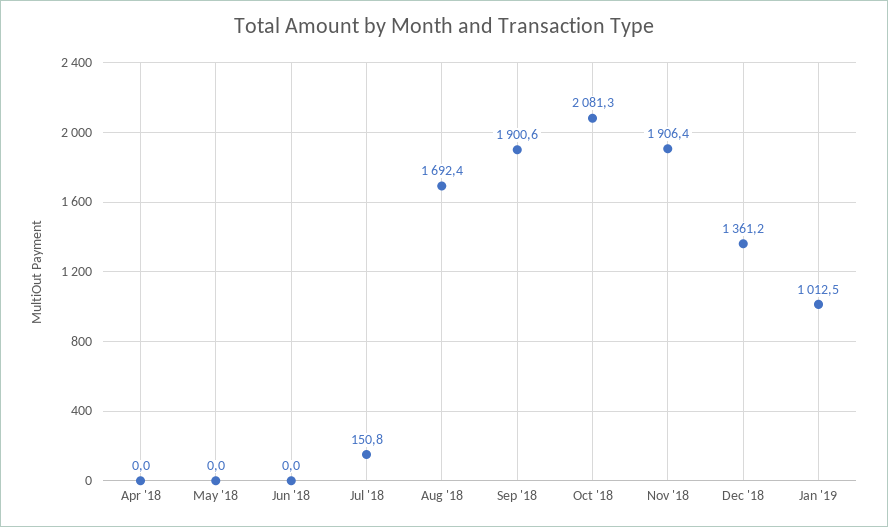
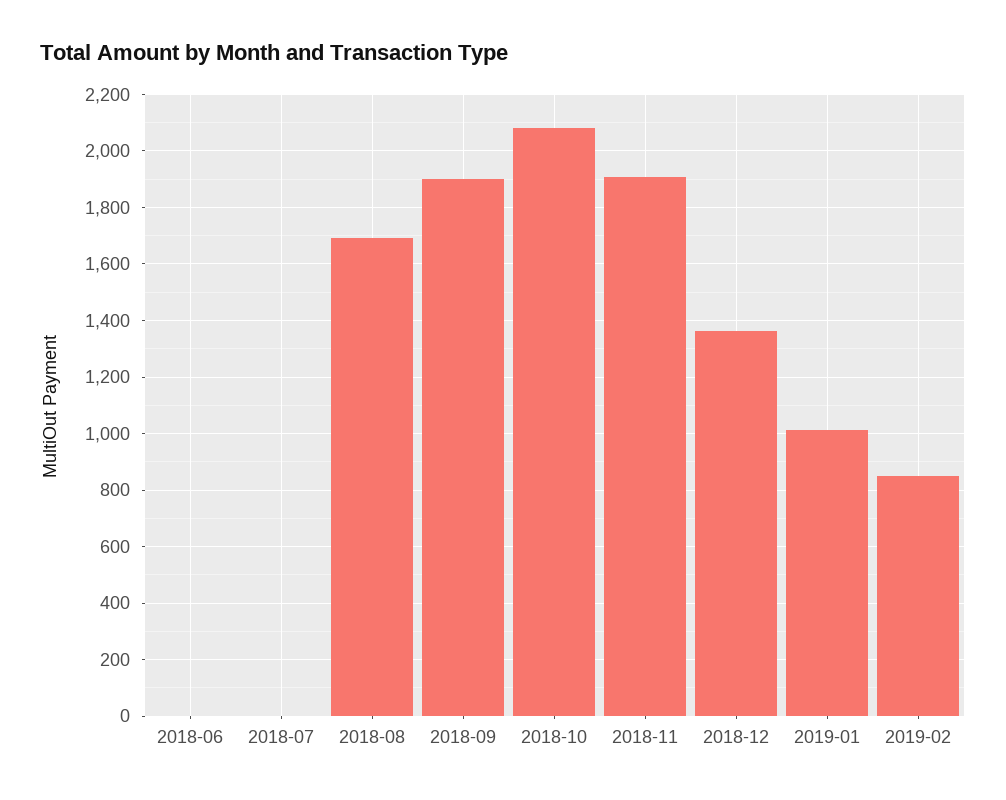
Apr '18: 0 -> none
May '18: 0 -> none
Jul '18: 150.8 -> 0
2019-02: none -> 850

